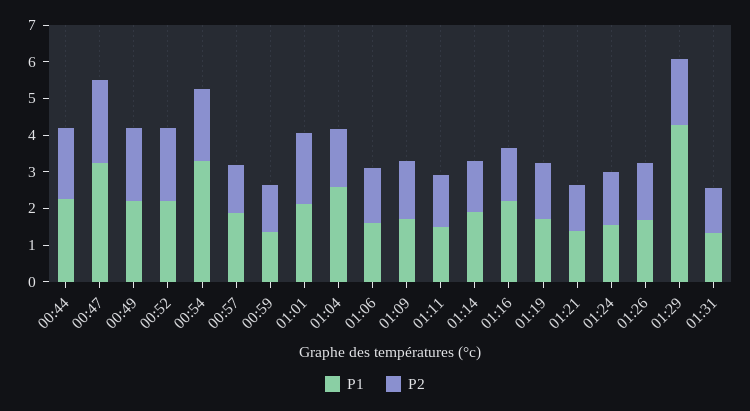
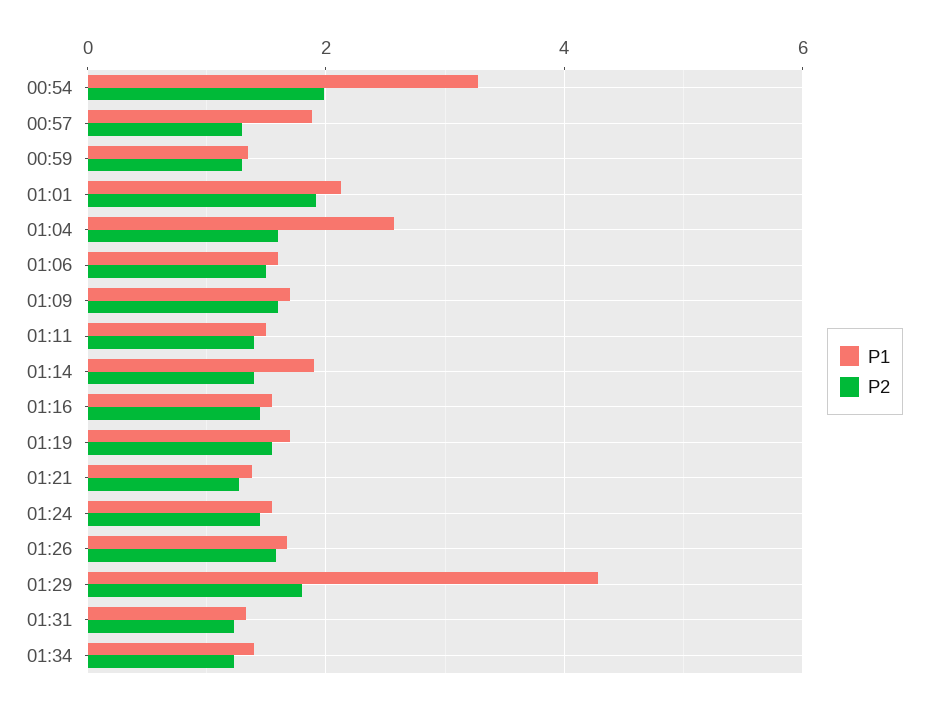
P1, 00:44: 2.25 -> none
P2, 00:44: 2 -> none
P1, 00:47: 3.25 -> none
P2, 00:47: 2.25 -> none
P1, 00:49: 2.25 -> none
P2, 00:49: 2 -> none
P1, 00:52: 2.25 -> none
P2, 00:52: 2 -> none
P1, 01:16: 2.25 -> 1.6
P1, 01:34: none -> 1.4
P2, 01:34: none -> 1.2

